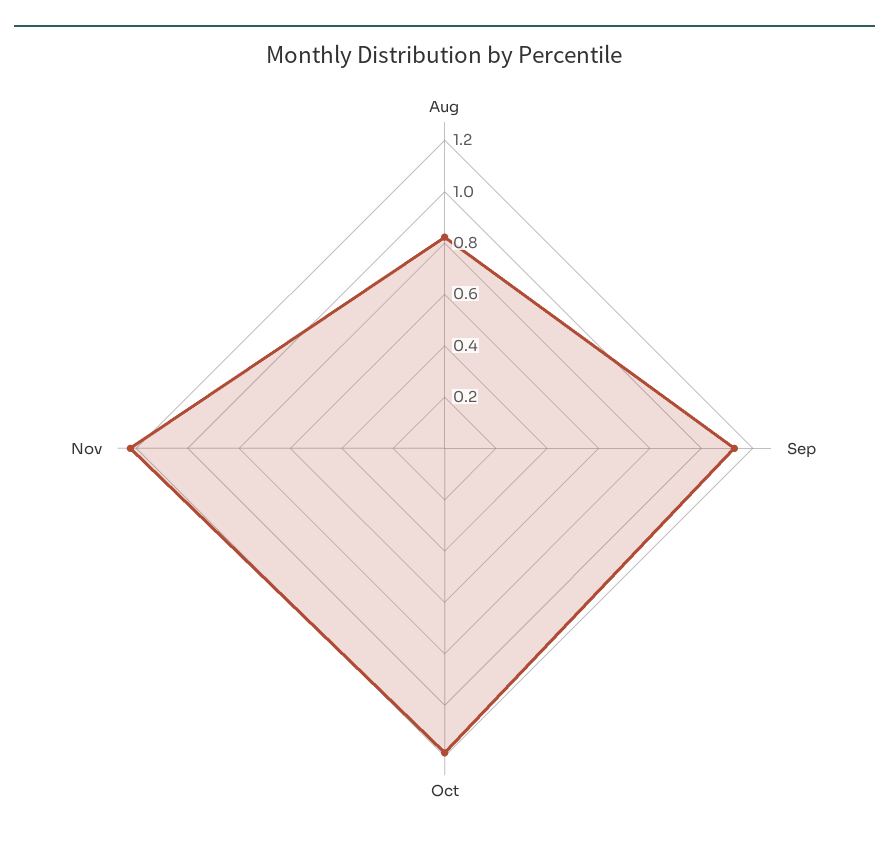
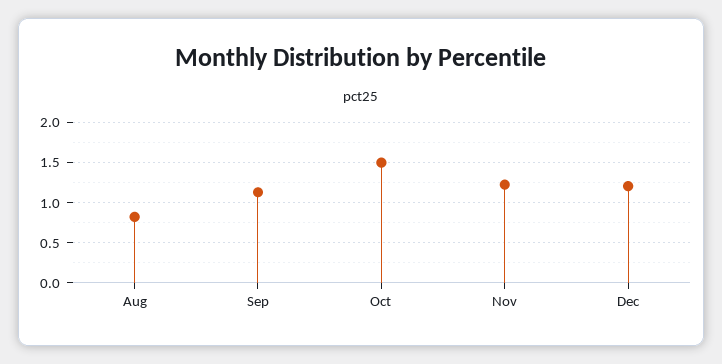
Oct: 1.2 -> 1.5
Dec: none -> 1.2

